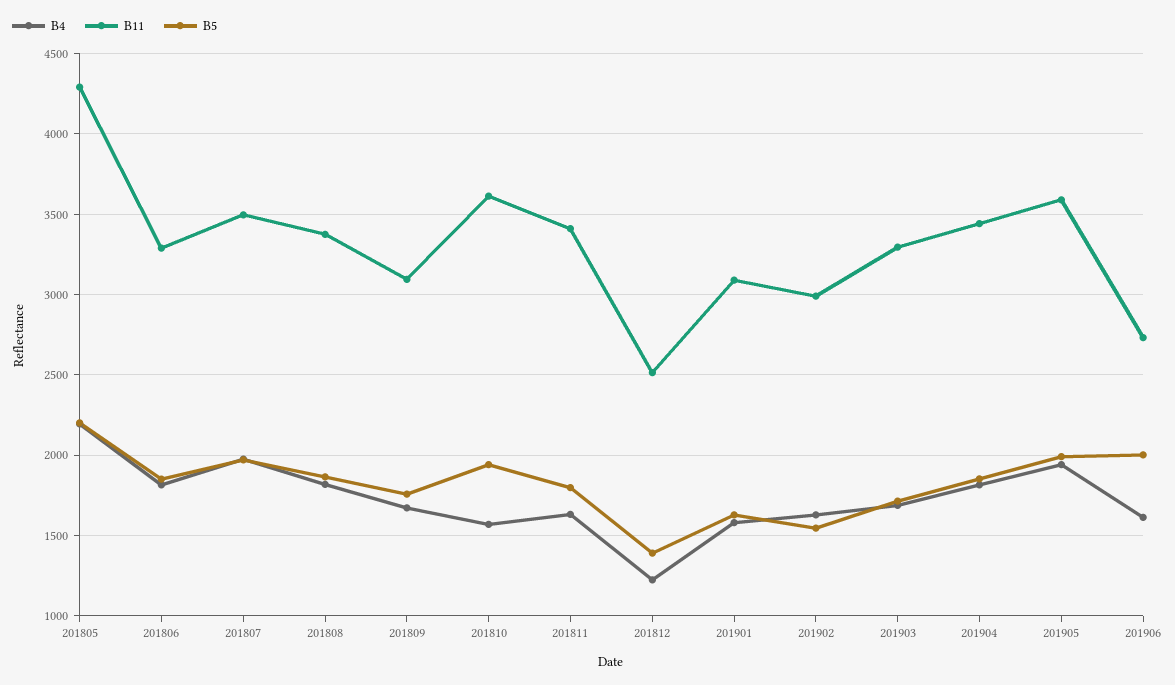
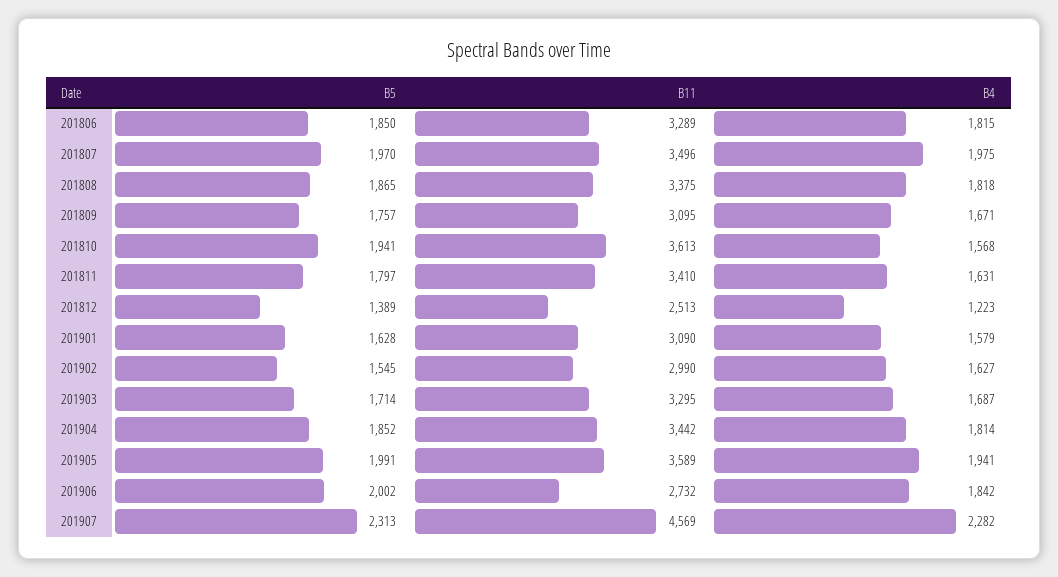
B4, 201805: 2200 -> none
B11, 201805: 4300 -> none
B5, 201805: 2200 -> none
B4, 201906: 1600 -> 1842
B5, 201907: none -> 2313
B11, 201907: none -> 4569
B4, 201907: none -> 2282

